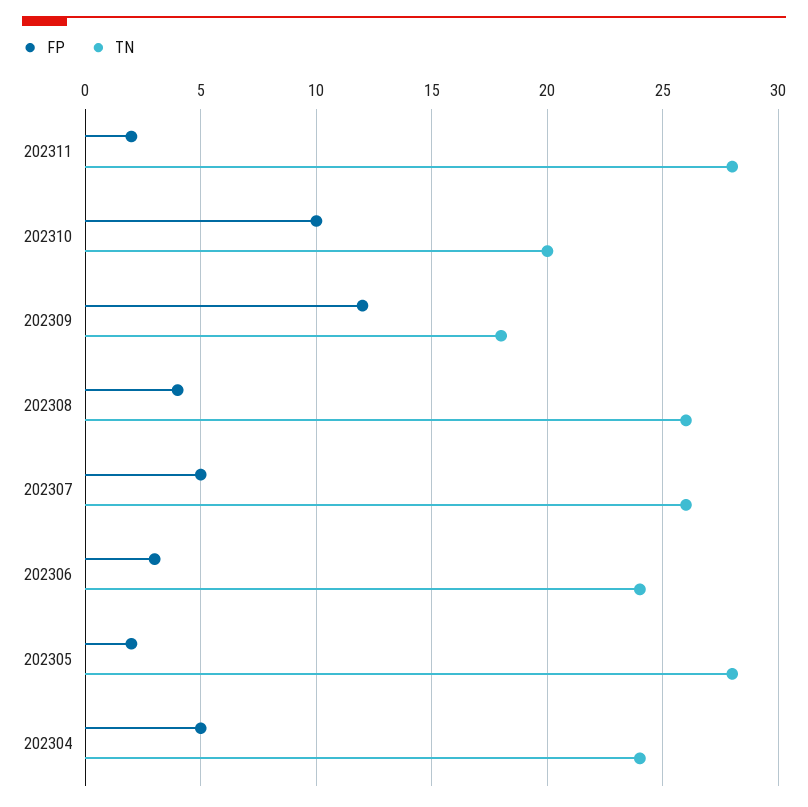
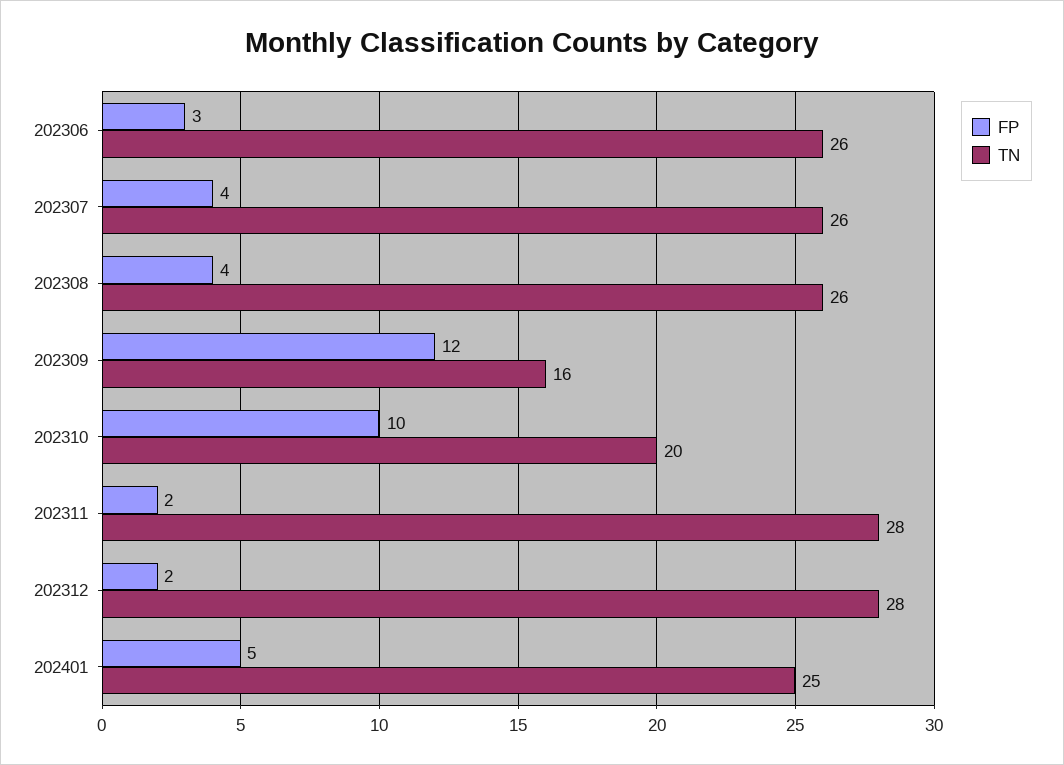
TN, 202309: 18 -> 16
FP, 202307: 5 -> 4
TN, 202306: 24 -> 26
FP, 202305: 2 -> none
TN, 202305: 28 -> none
FP, 202304: 5 -> none
TN, 202304: 24 -> none
FP, 202312: none -> 2
TN, 202312: none -> 28
FP, 202401: none -> 5
TN, 202401: none -> 25

